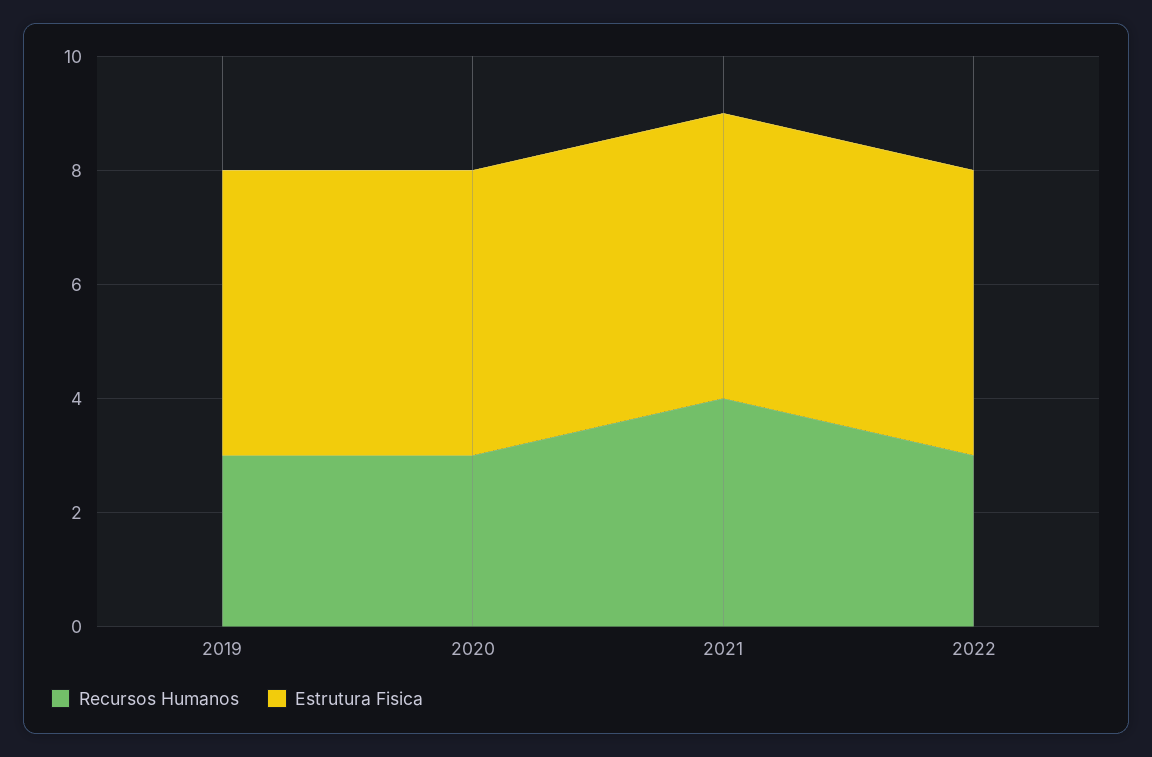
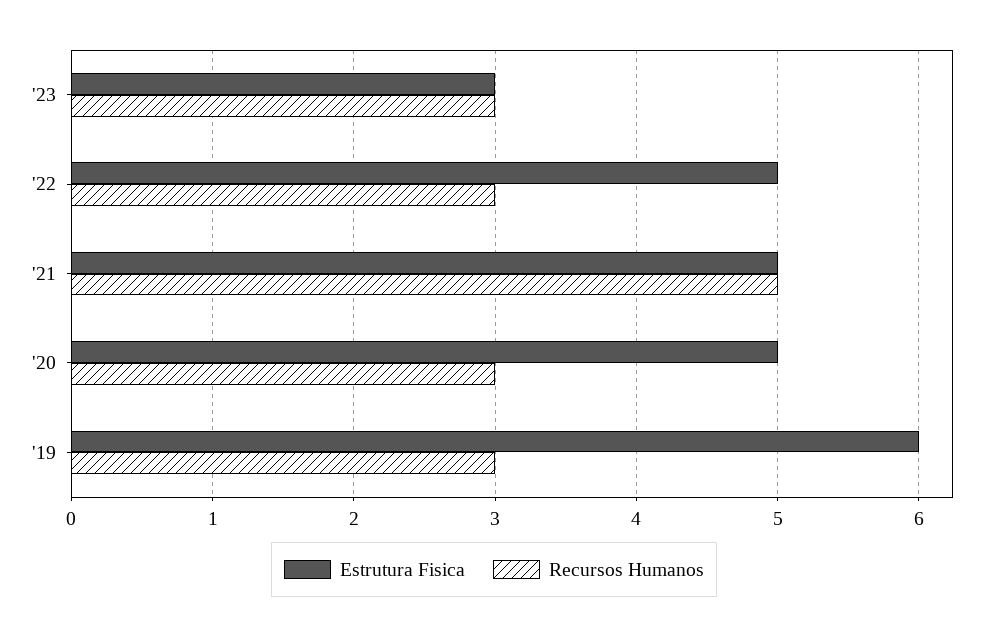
Estrutura Fisica, 2019: 5 -> 6
Recursos Humanos, 2021: 4 -> 5
Estrutura Fisica, '23: none -> 3
Recursos Humanos, '23: none -> 3

